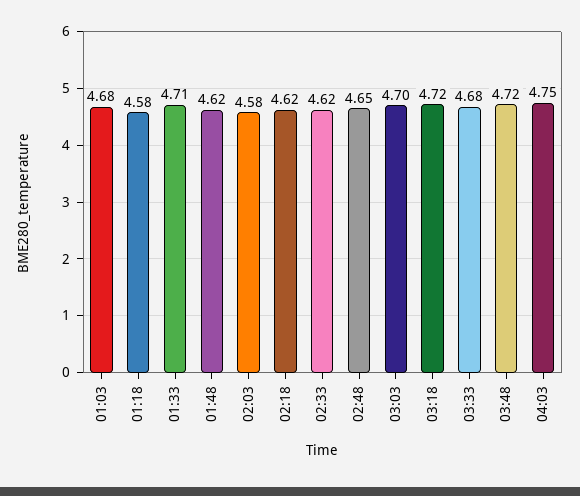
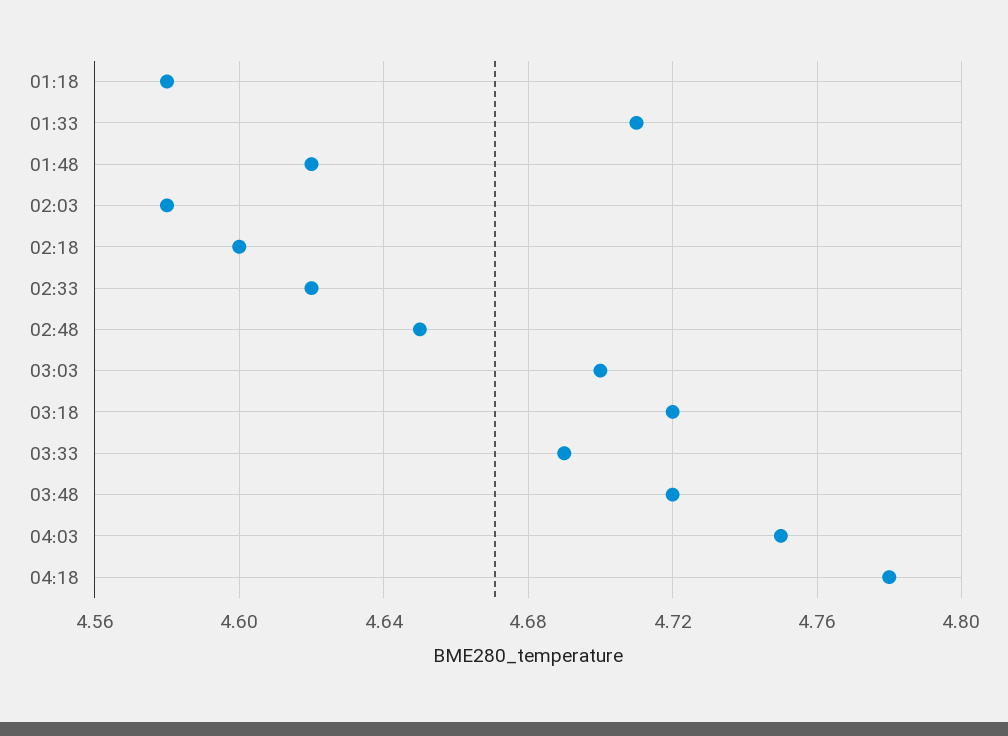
01:03: 4.68 -> none
02:18: 4.62 -> 4.6
03:33: 4.68 -> 4.69
04:18: none -> 4.78

